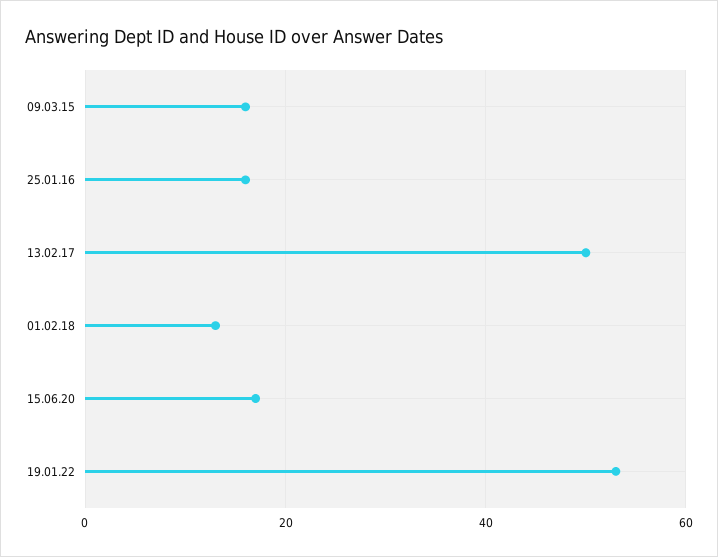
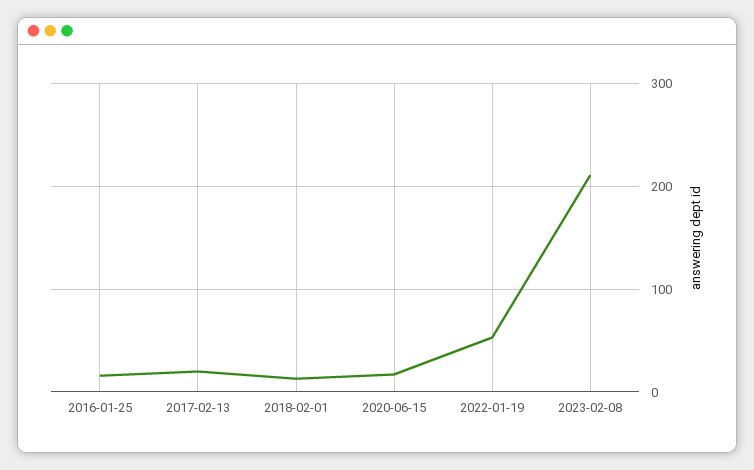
09.03.15: 15 -> none
13.02.17: 50 -> 20
2023-02-08: none -> 210

